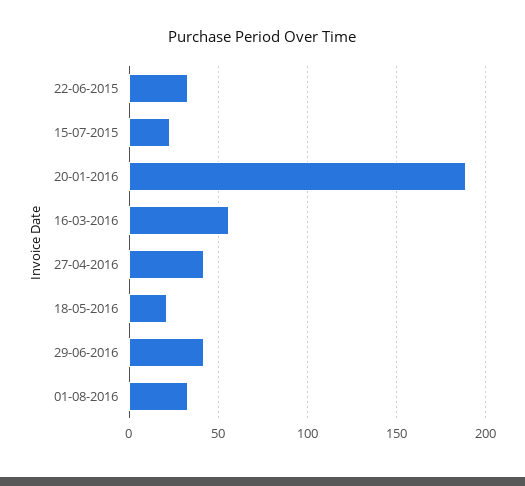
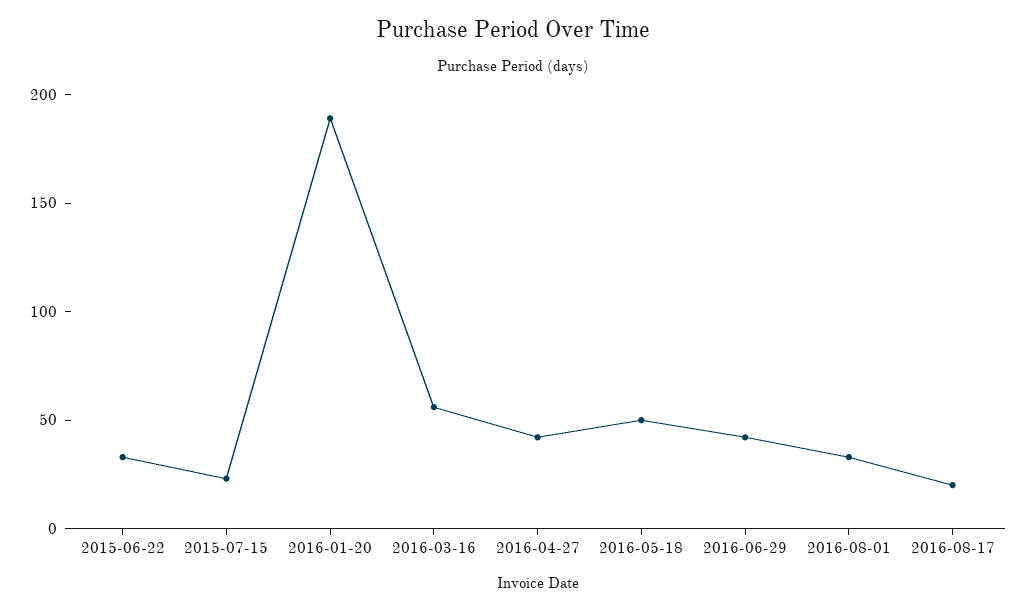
18-05-2016: 20 -> 50
2016-08-17: none -> 20

